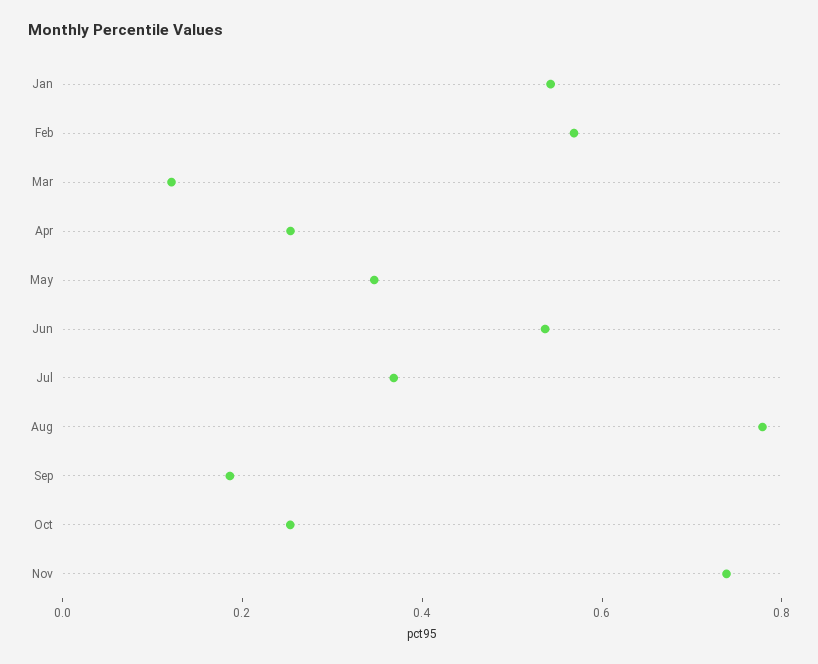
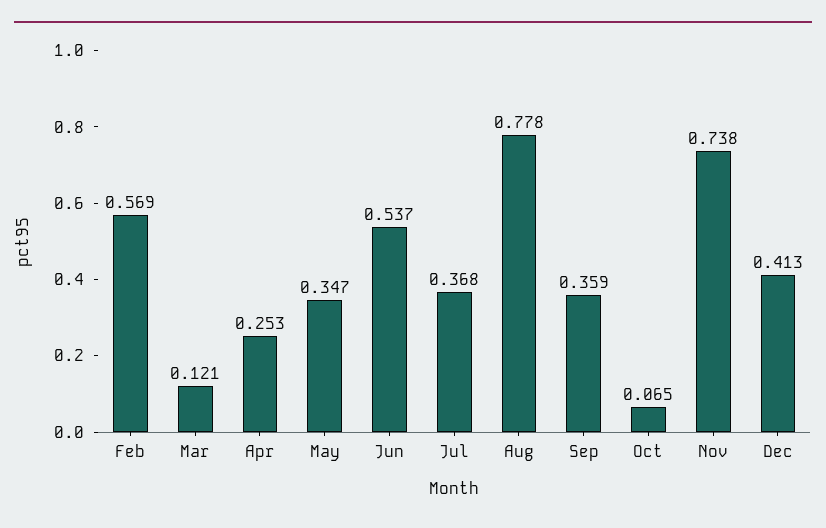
Jan: 0.55 -> none
Sep: 0.2 -> 0.359
Oct: 0.25 -> 0.065
Dec: none -> 0.413

